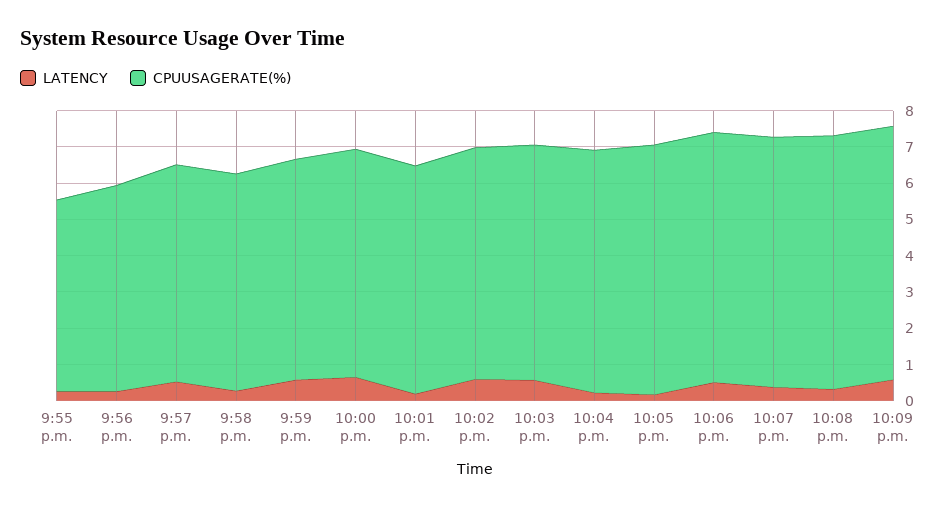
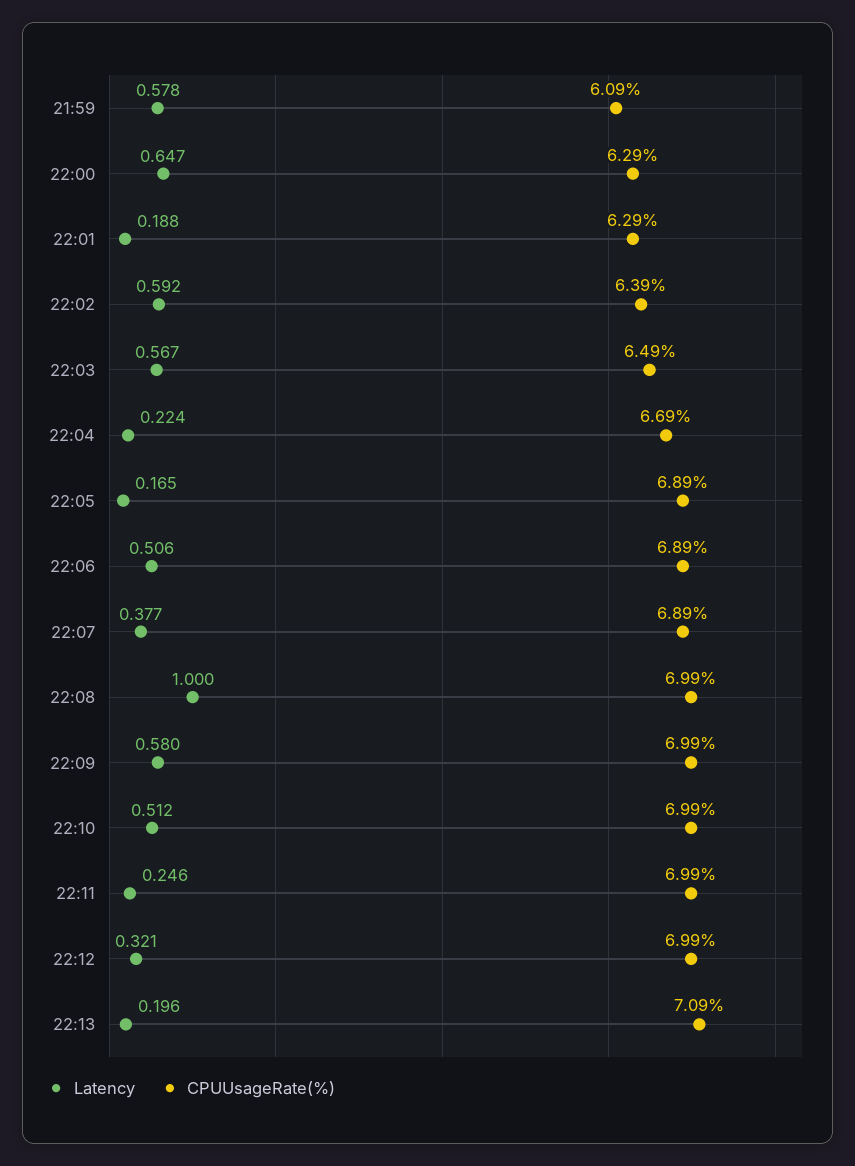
LATENCY, 9:55 p.m.: 0.25 -> none
CPUUSAGERATE(%), 9:55 p.m.: 5.25 -> none
LATENCY, 9:56 p.m.: 0.25 -> none
CPUUSAGERATE(%), 9:56 p.m.: 5.75 -> none
LATENCY, 9:57 p.m.: 0.5 -> none
CPUUSAGERATE(%), 9:57 p.m.: 6 -> none
LATENCY, 9:58 p.m.: 0.25 -> none
CPUUSAGERATE(%), 9:58 p.m.: 6 -> none
LATENCY, 10:08 p.m.: 0.25 -> 1
LATENCY, 22:10: none -> 0.512
CPUUSAGERATE(%), 22:10: none -> 6.99
LATENCY, 22:11: none -> 0.246
CPUUSAGERATE(%), 22:11: none -> 6.99
LATENCY, 22:12: none -> 0.321
CPUUSAGERATE(%), 22:12: none -> 6.99
LATENCY, 22:13: none -> 0.196
CPUUSAGERATE(%), 22:13: none -> 7.09

